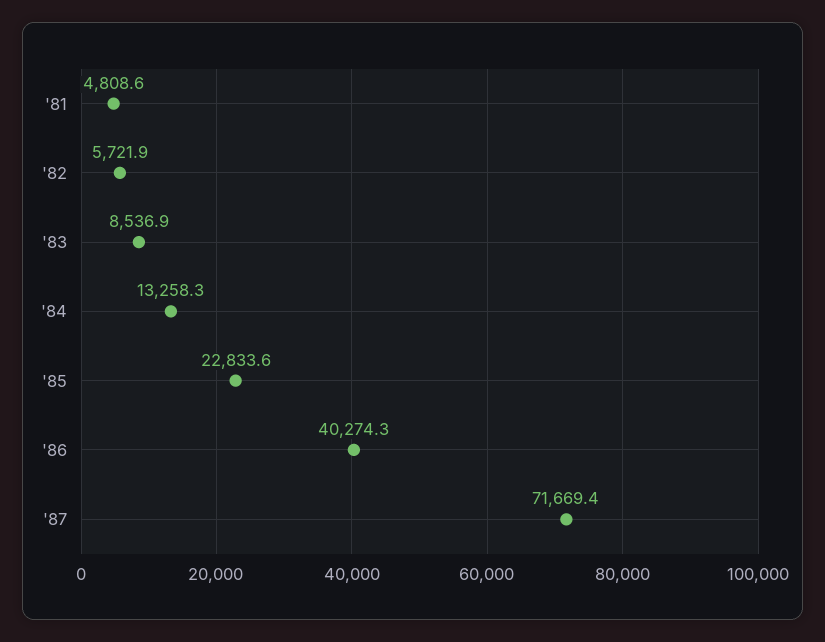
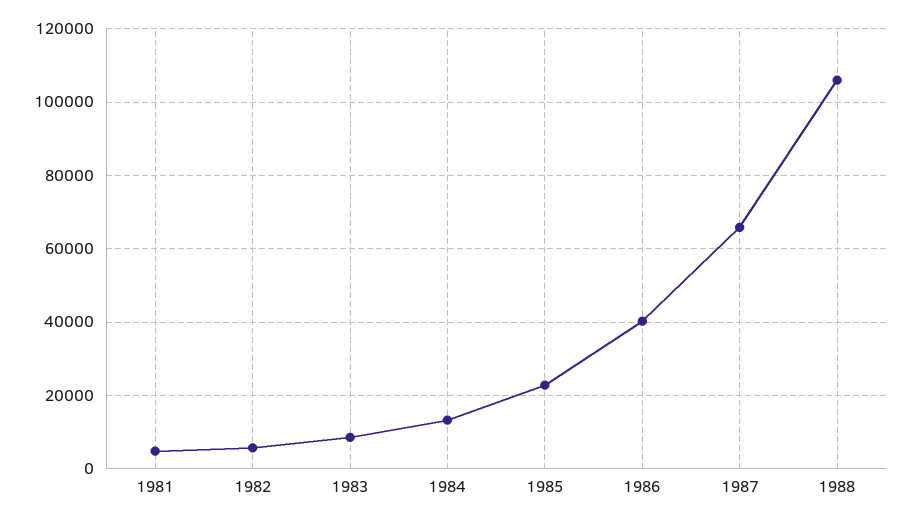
'87: 71669.4 -> 66000
1988: none -> 106000

